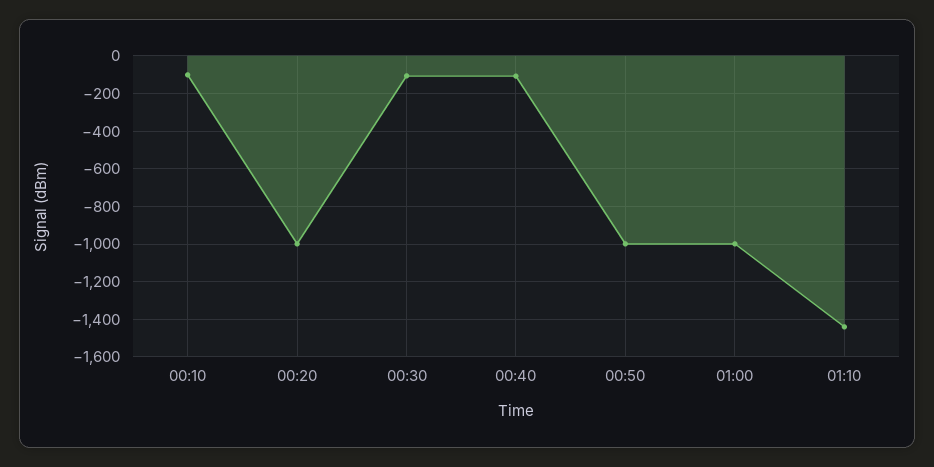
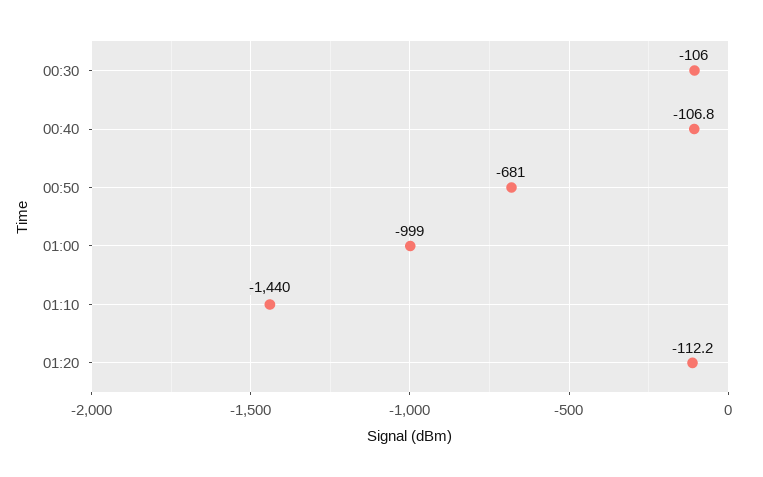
00:10: -100 -> none
00:20: -1000 -> none
00:50: -1000 -> -681
01:20: none -> -112.2

